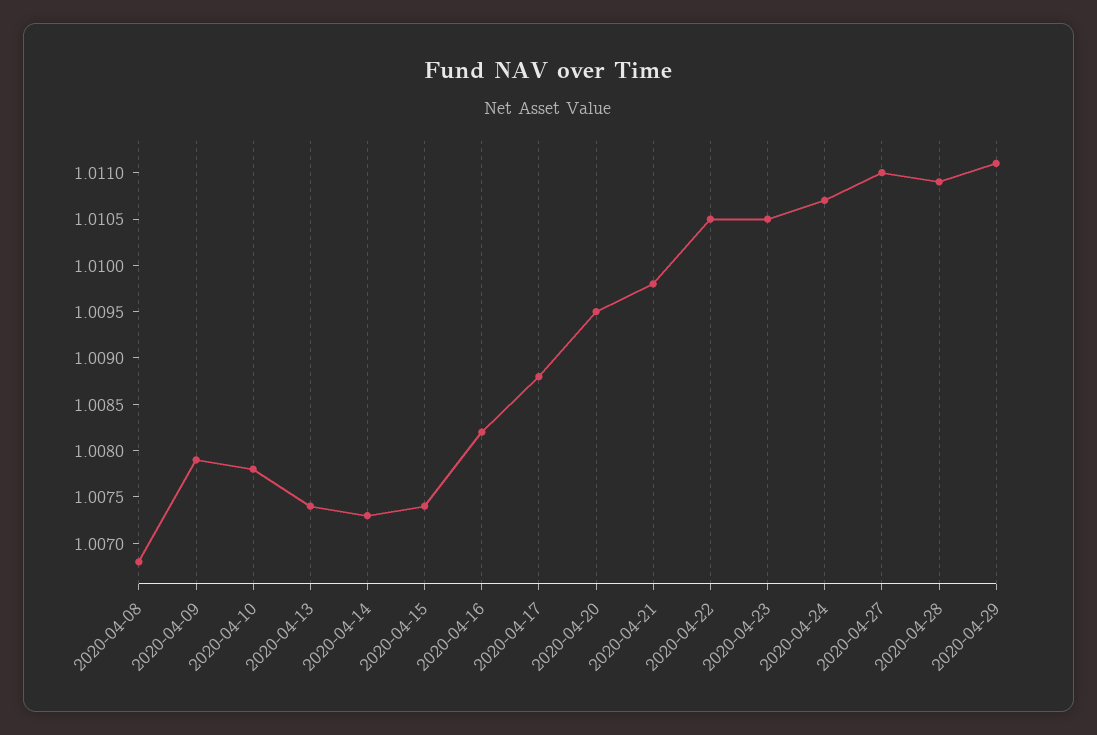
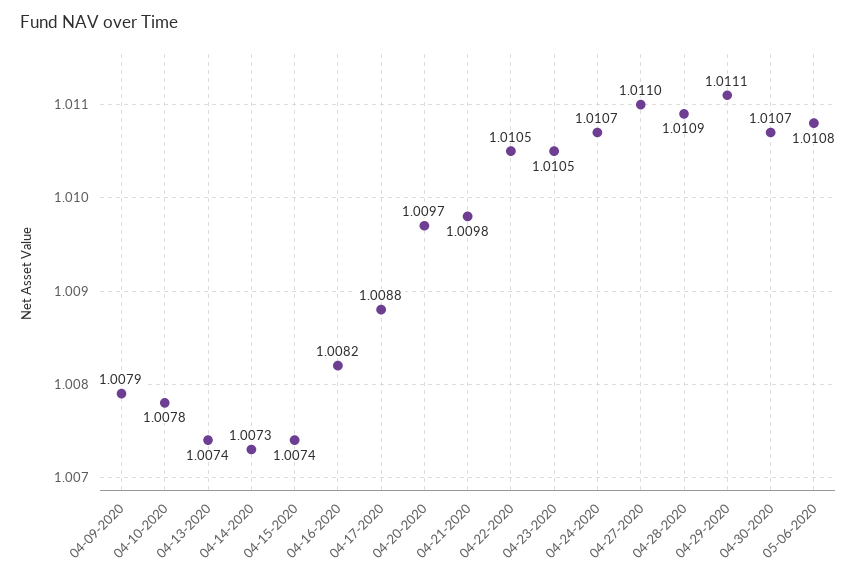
2020-04-08: 1.0068 -> none
2020-04-20: 1.0095 -> 1.0097
04-30-2020: none -> 1.0107
05-06-2020: none -> 1.0108

